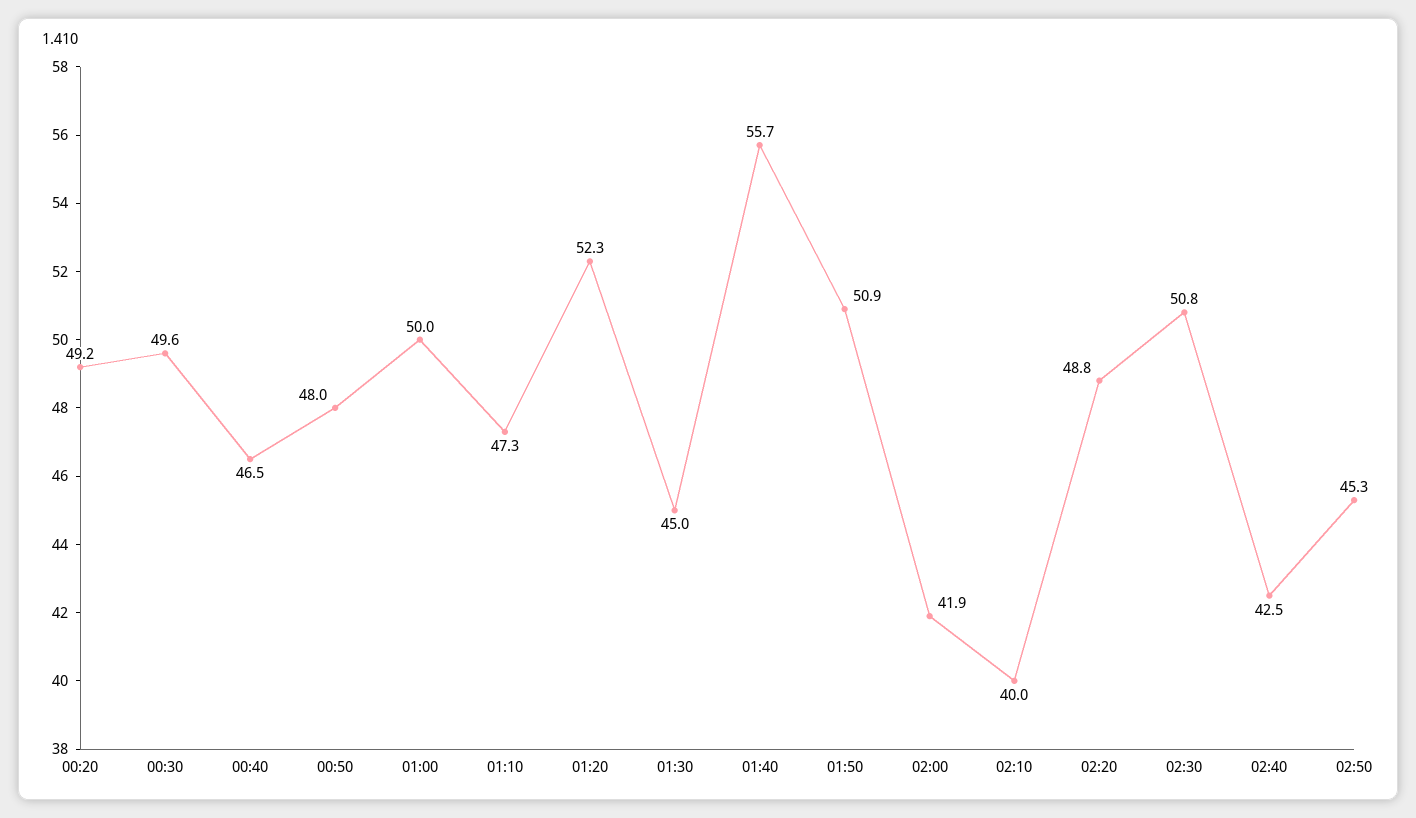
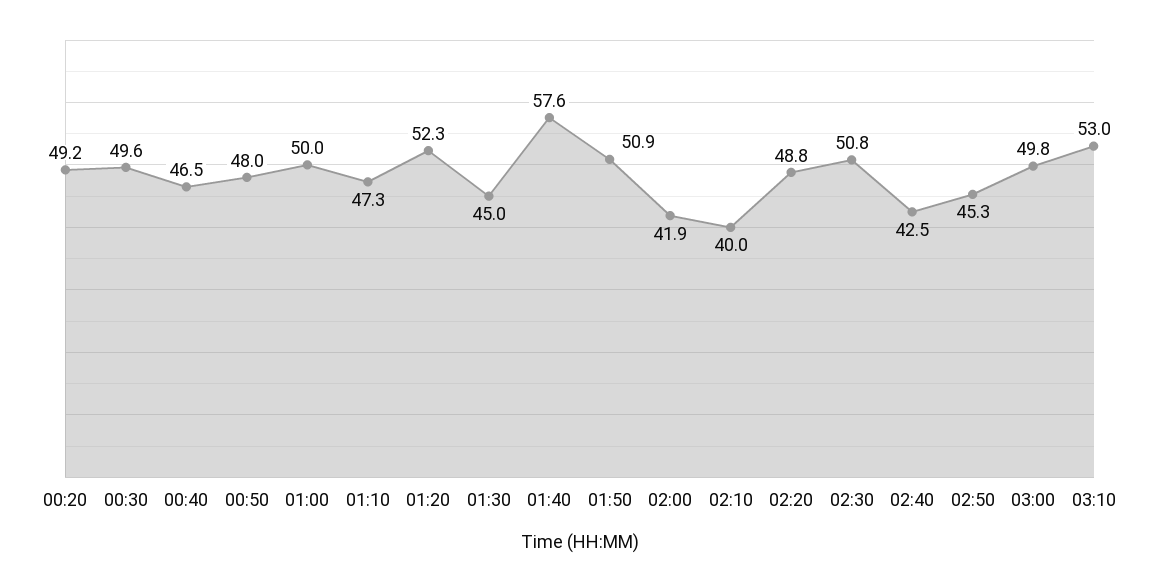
01:40: 55.7 -> 57.6
03:00: none -> 49.8
03:10: none -> 53

